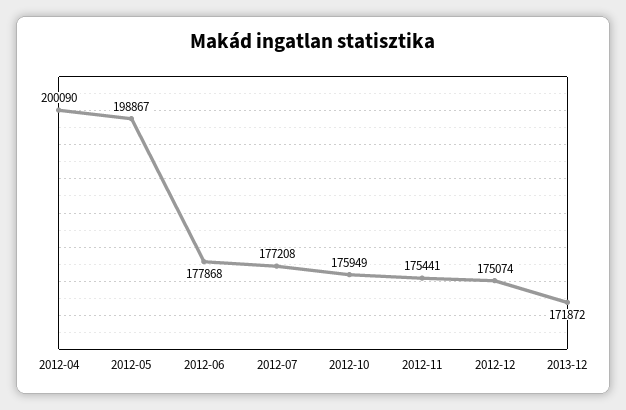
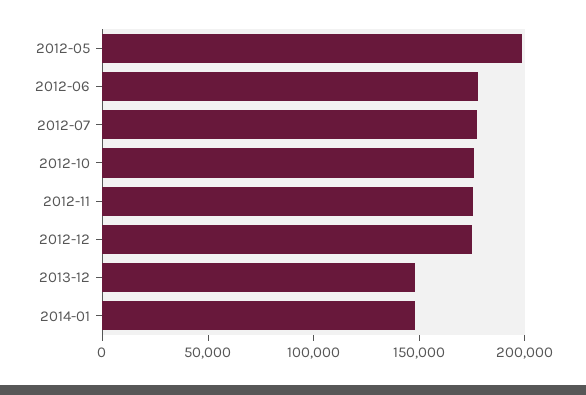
2012-04: 200090 -> none
2013-12: 171872 -> 150000
2014-01: none -> 150000

